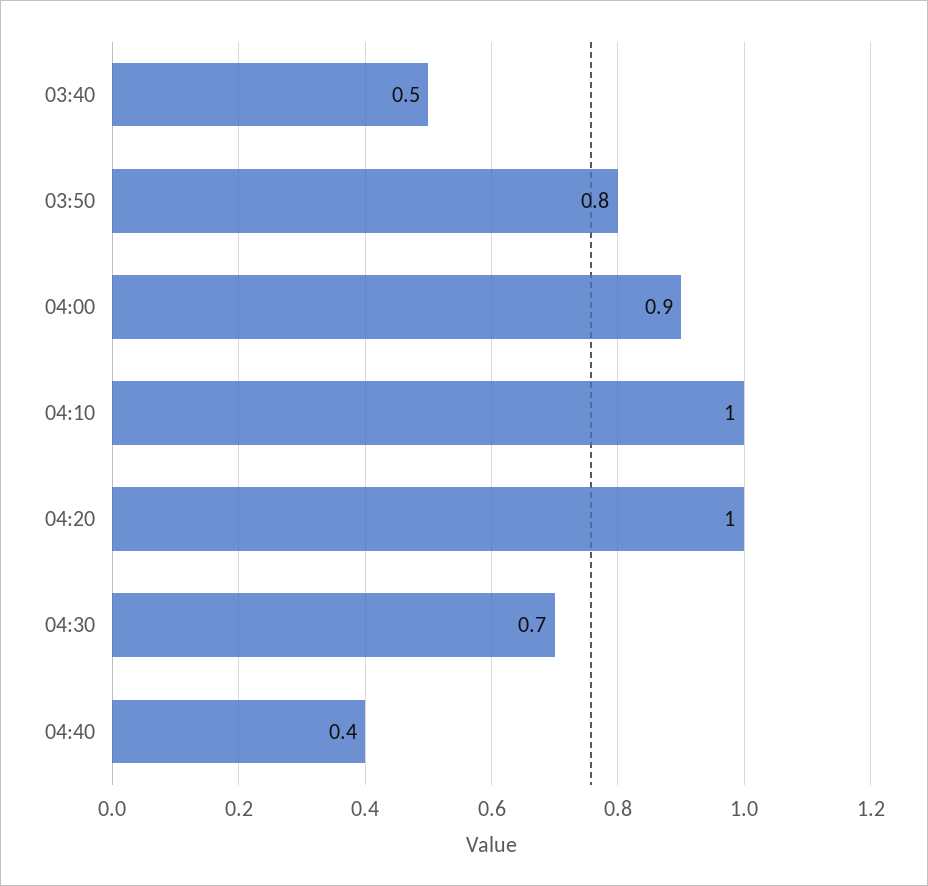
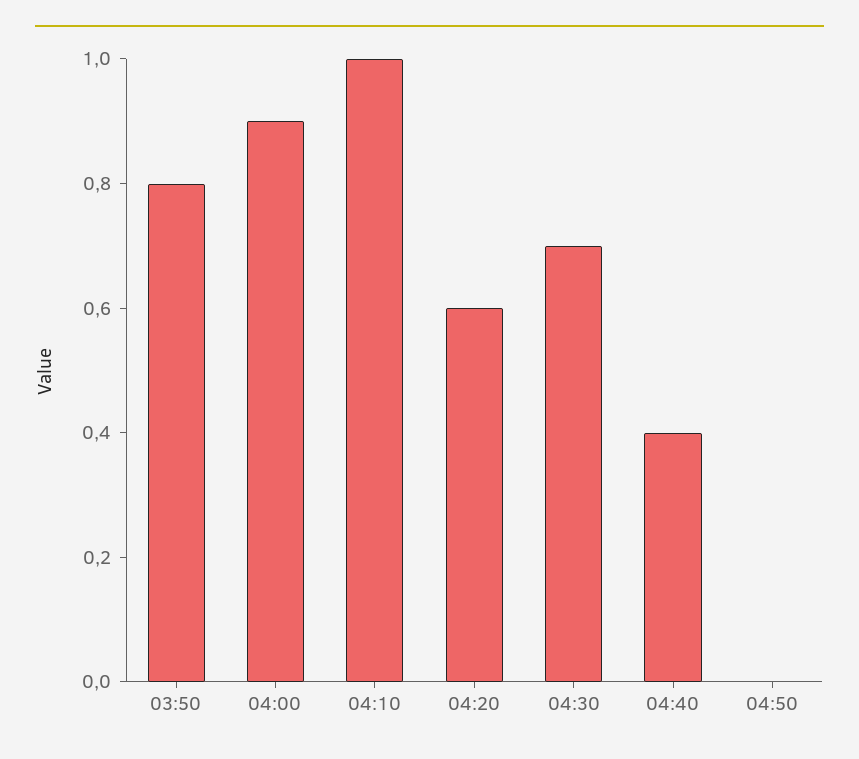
03:40: 0.5 -> none
04:20: 1 -> 0.6
04:50: none -> 0

